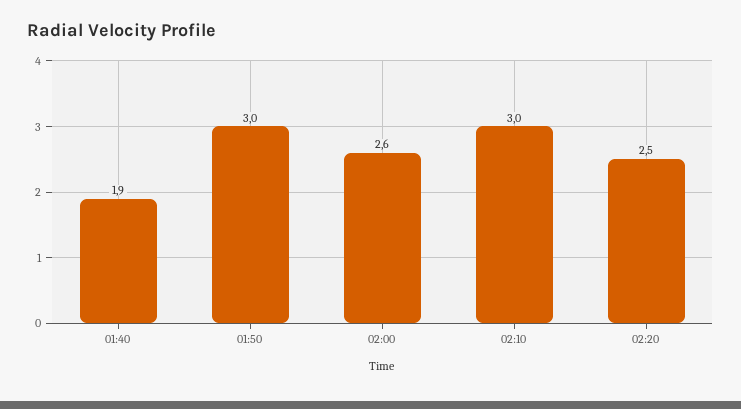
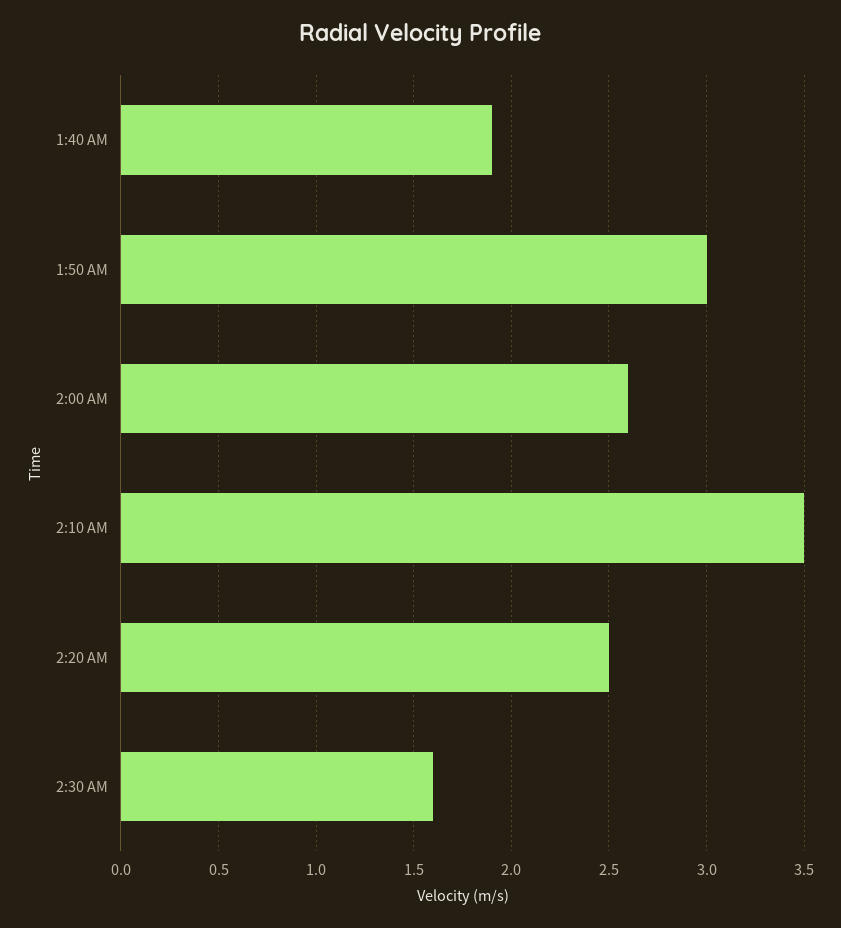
02:10: 3 -> 3.5
2:30 AM: none -> 1.6

